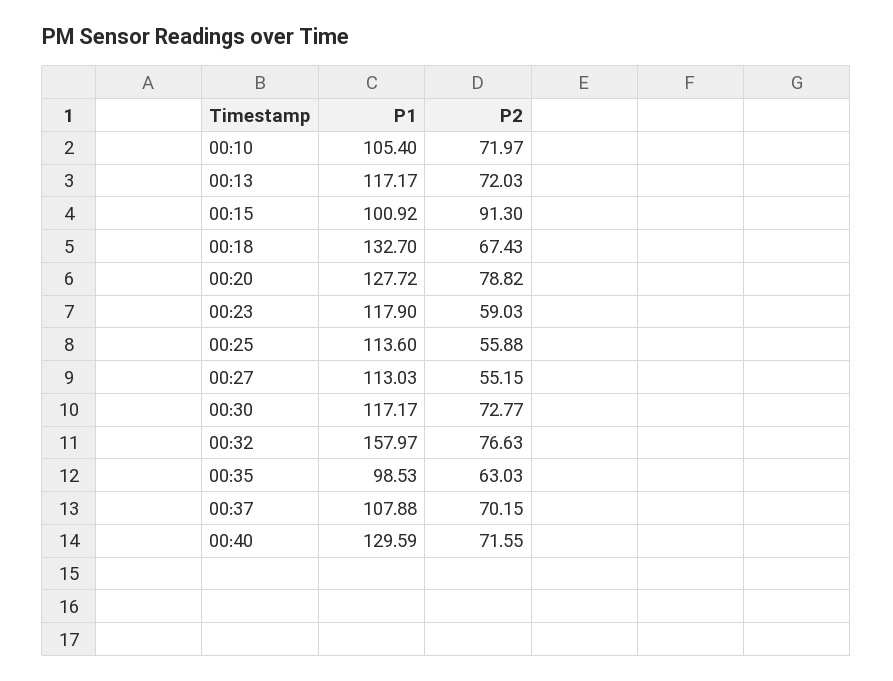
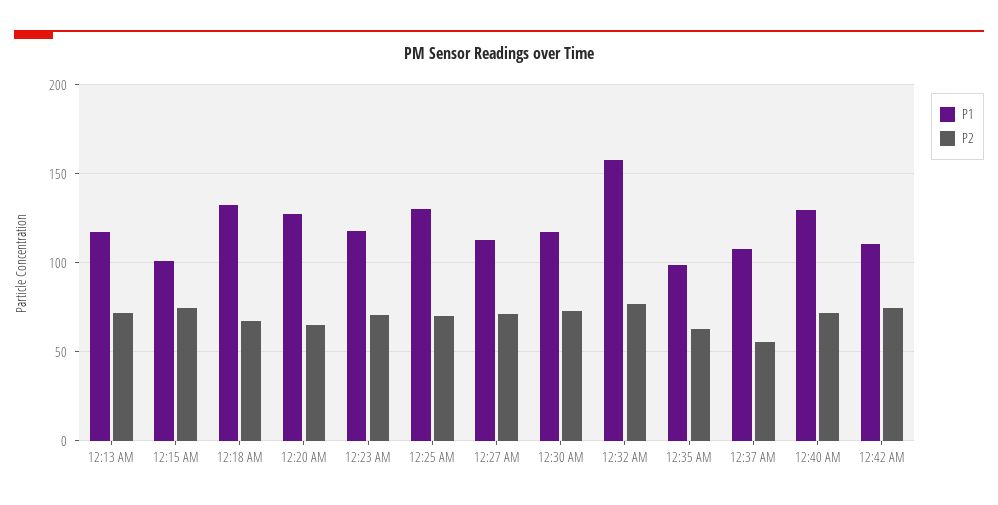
P1, 00:10: 105.4 -> none
P2, 00:10: 71.97 -> none
P2, 00:15: 91.3 -> 75
P2, 00:20: 78.82 -> 65
P2, 00:23: 59.03 -> 70
P1, 00:25: 113.6 -> 130
P2, 00:25: 55.88 -> 70
P2, 00:27: 55.15 -> 70
P2, 00:37: 70.15 -> 55
P1, 12:42 AM: none -> 110
P2, 12:42 AM: none -> 75

